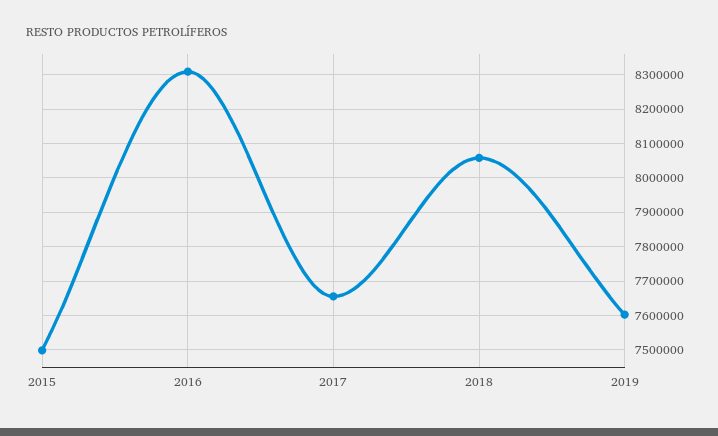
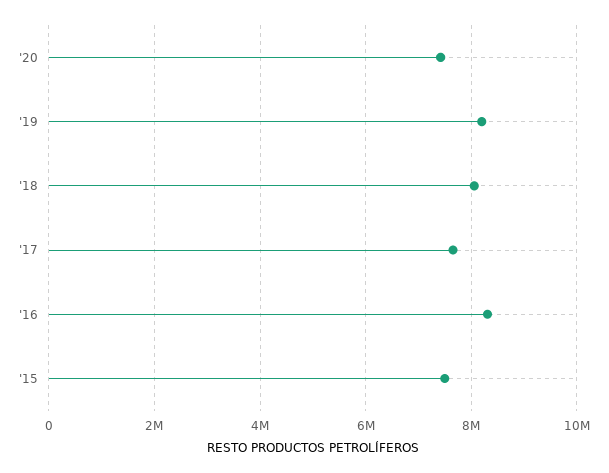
2019: 7600000 -> 8200000
'20: none -> 7400000

